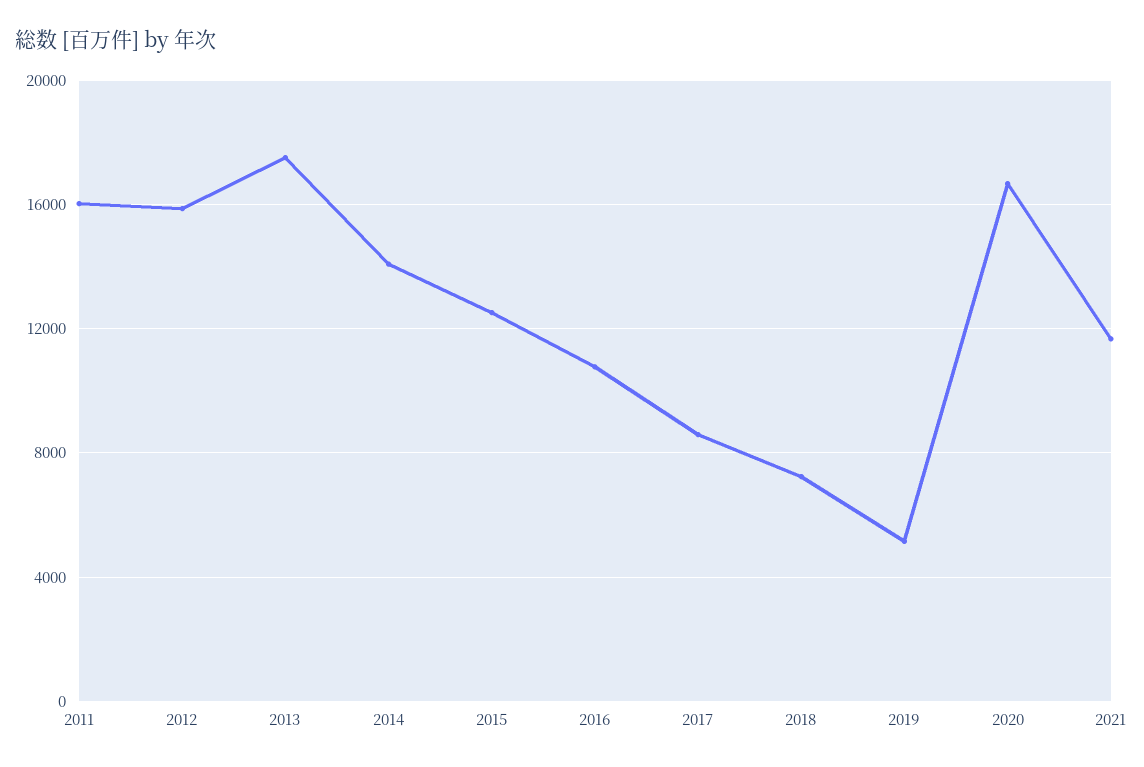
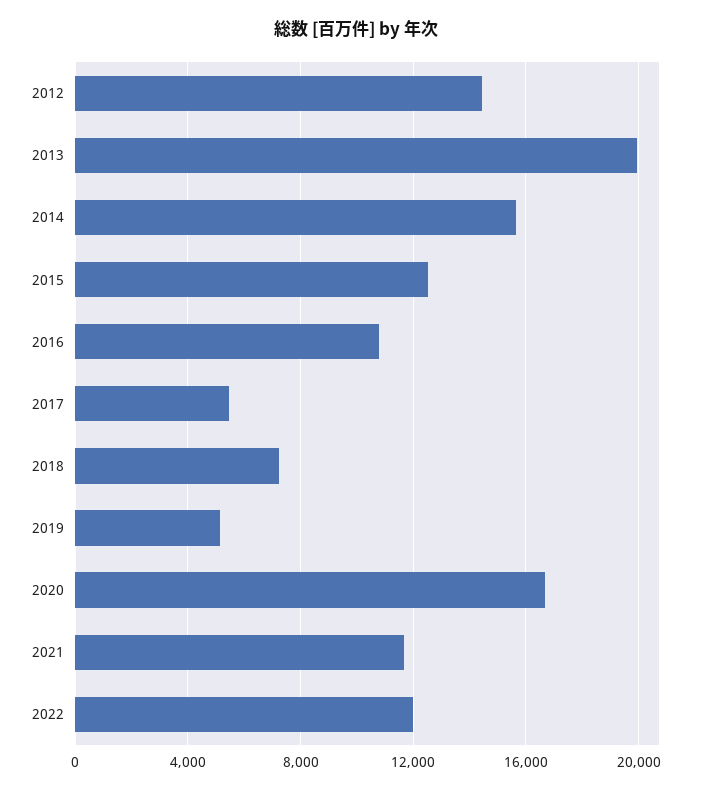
2011: 16000 -> none
2012: 16000 -> 14500
2013: 17500 -> 20000
2014: 14000 -> 15500
2017: 8500 -> 5500
2022: none -> 12000

